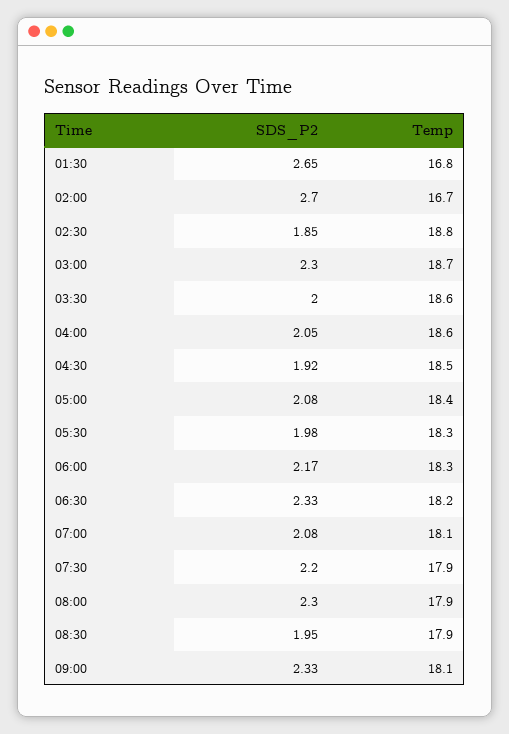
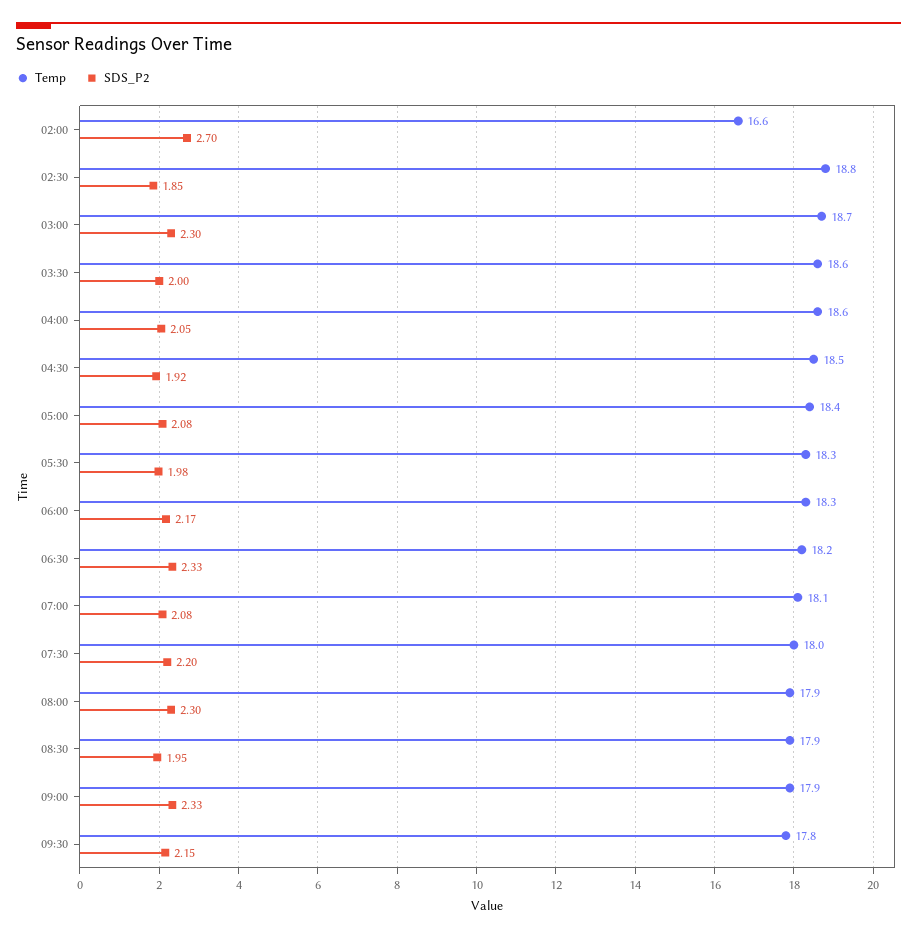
SDS_P2, 01:30: 2.65 -> none
Temp, 01:30: 16.8 -> none
Temp, 02:00: 16.7 -> 16.6
Temp, 07:30: 17.9 -> 18
Temp, 09:00: 18.1 -> 17.9
Temp, 09:30: none -> 17.8
SDS_P2, 09:30: none -> 2.15

